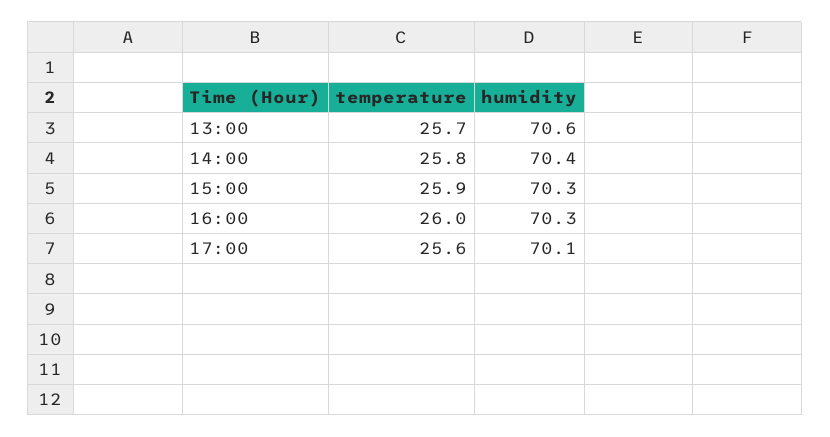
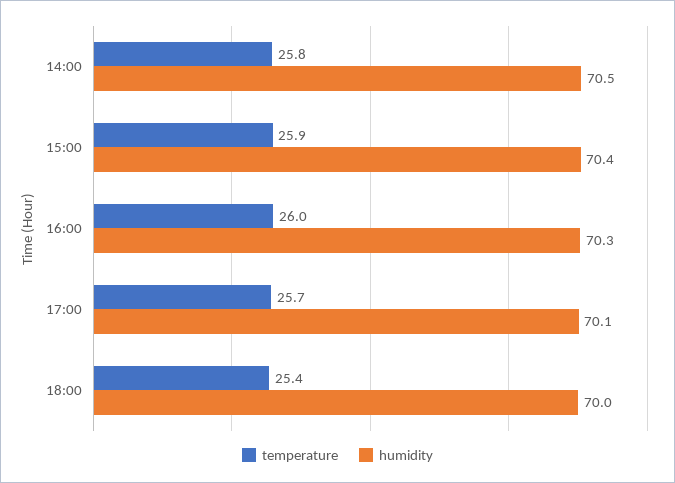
temperature, 13:00: 25.7 -> none
humidity, 13:00: 70.6 -> none
humidity, 14:00: 70.4 -> 70.5
humidity, 15:00: 70.3 -> 70.4
temperature, 17:00: 25.6 -> 25.7
temperature, 18:00: none -> 25.4
humidity, 18:00: none -> 70

